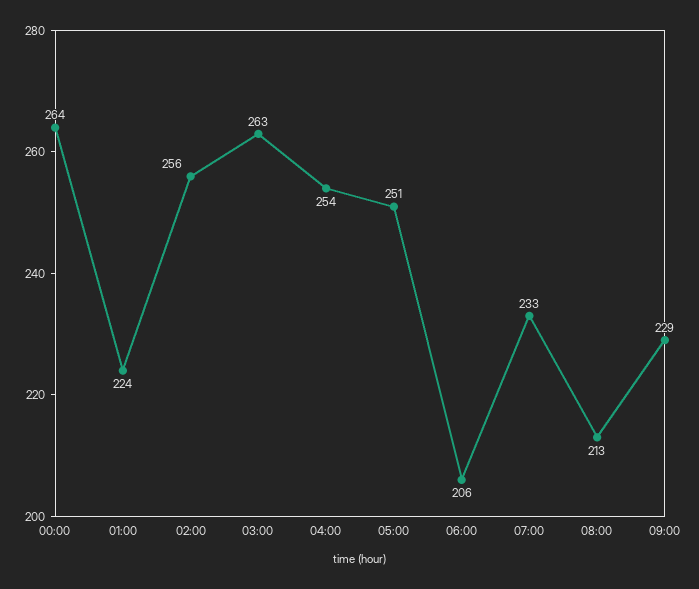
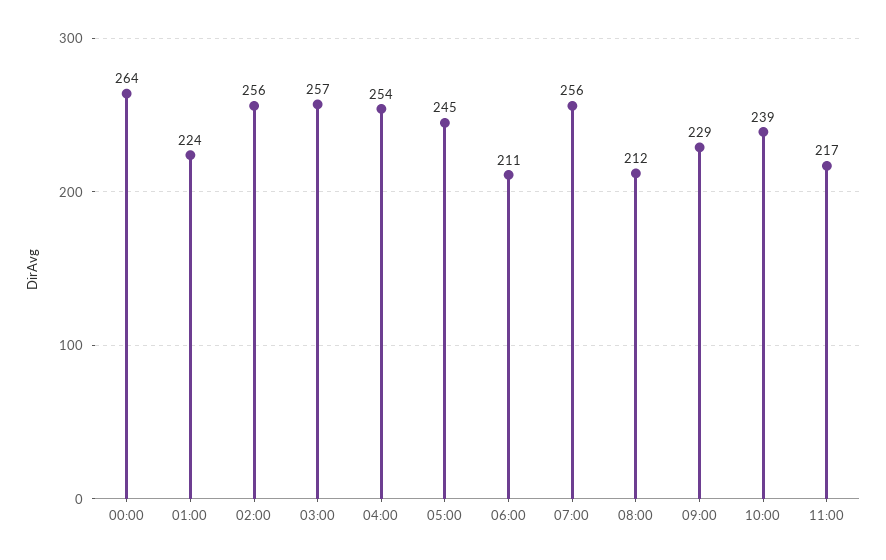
03:00: 263 -> 257
05:00: 251 -> 245
06:00: 206 -> 211
07:00: 233 -> 256
08:00: 213 -> 212
10:00: none -> 239
11:00: none -> 217

